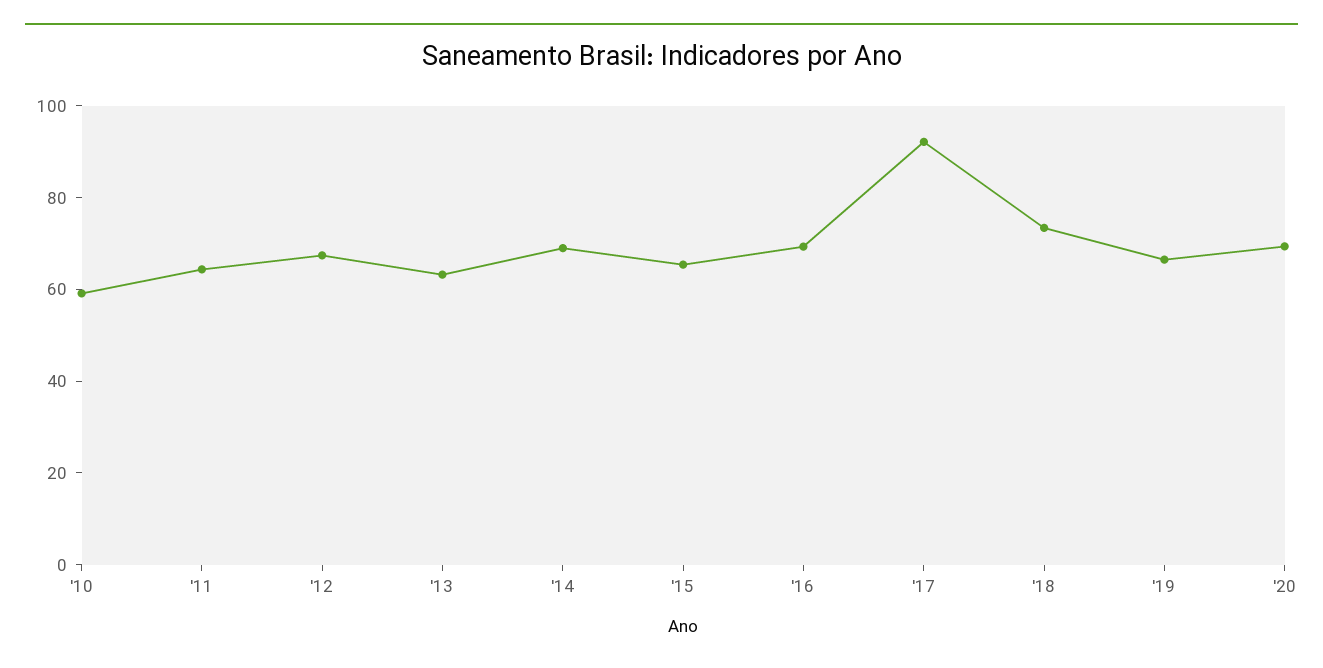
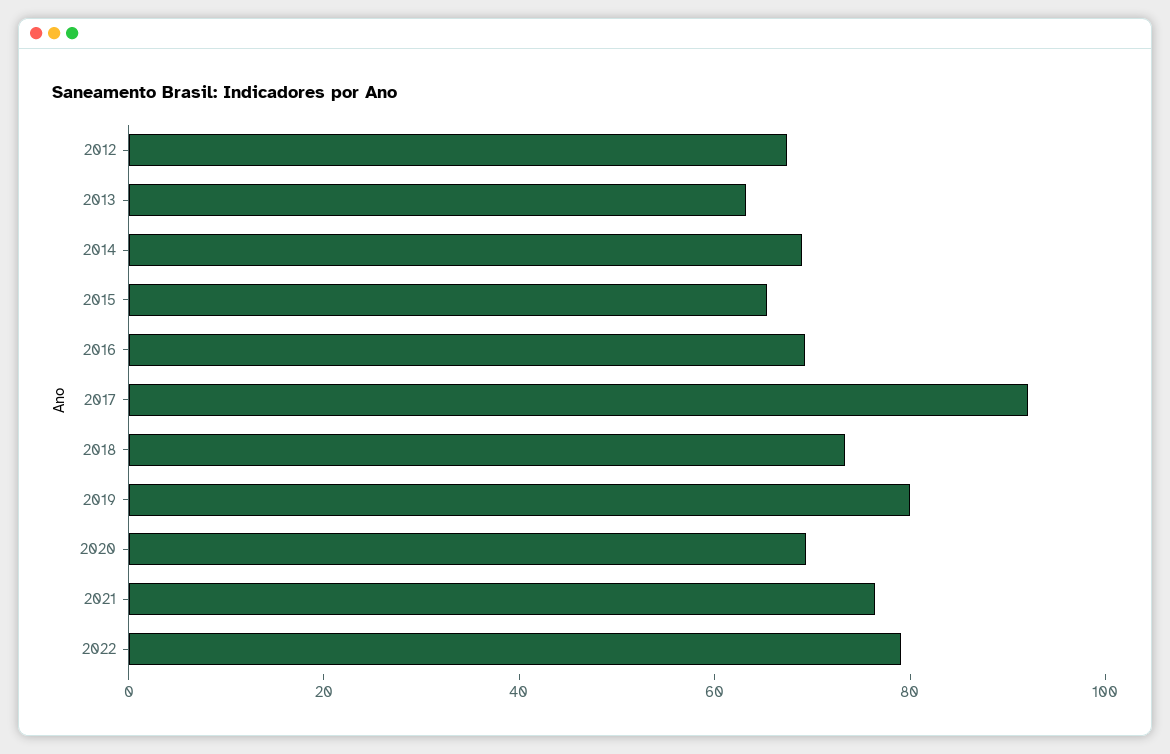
'10: 60 -> none
'11: 65 -> none
'19: 65 -> 80
2021: none -> 75
2022: none -> 80

